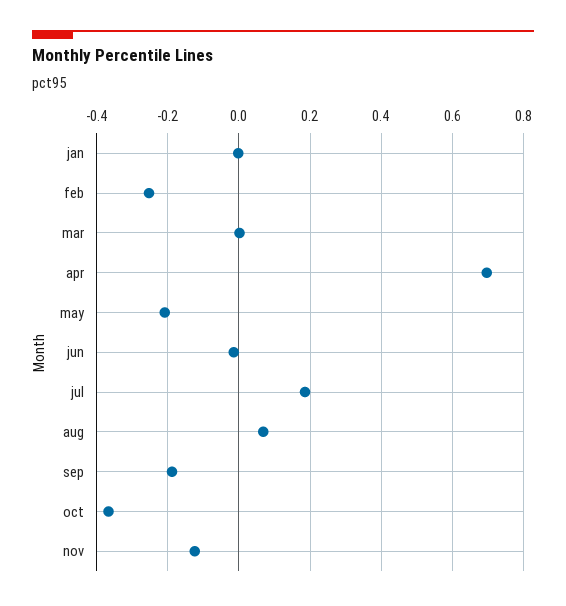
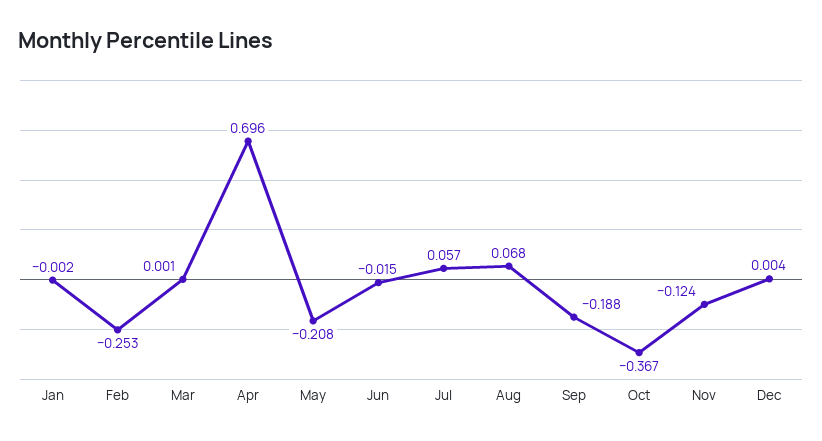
jul: 0.18 -> 0.057
Dec: none -> 0.004

